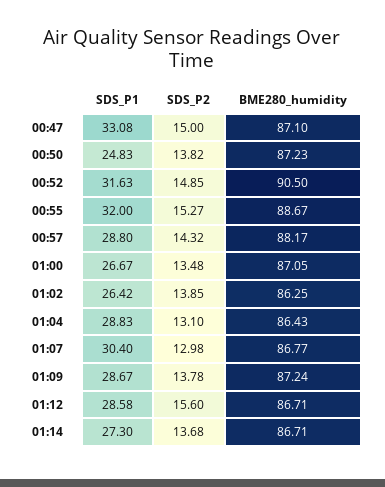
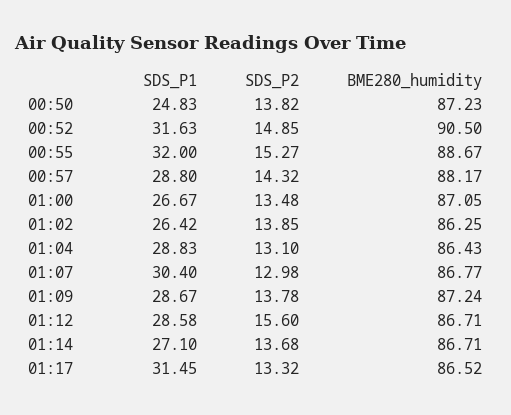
SDS_P1, 00:47: 33.08 -> none
SDS_P2, 00:47: 15 -> none
BME280_humidity, 00:47: 87.1 -> none
SDS_P1, 01:14: 27.3 -> 27.1
SDS_P1, 01:17: none -> 31.45
SDS_P2, 01:17: none -> 13.32
BME280_humidity, 01:17: none -> 86.52

